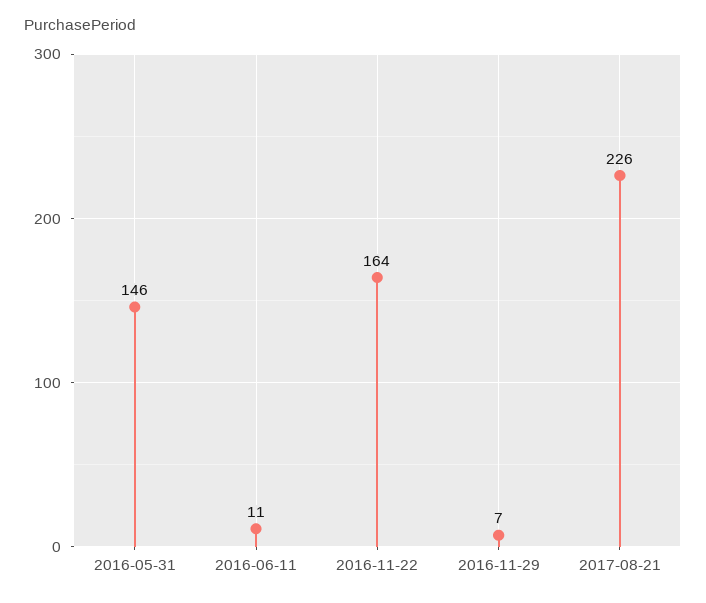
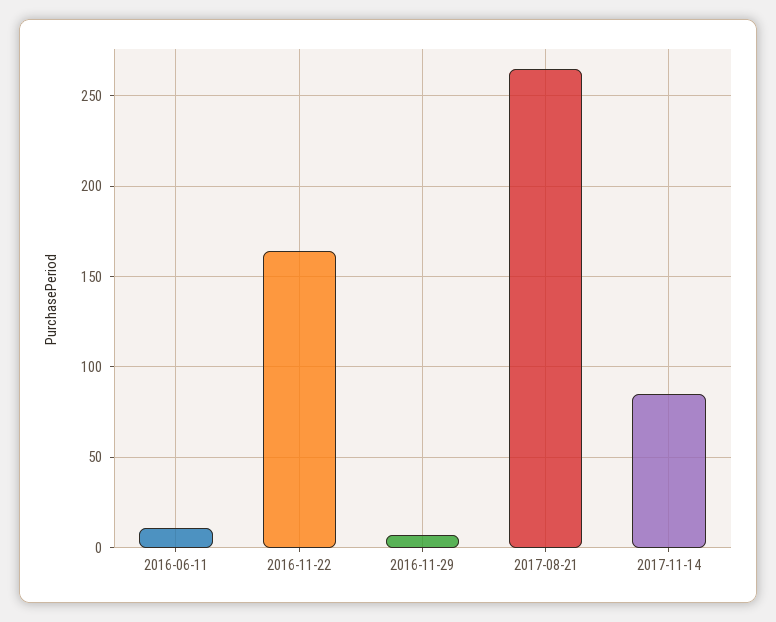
2016-05-31: 146 -> none
2017-08-21: 226 -> 265
2017-11-14: none -> 85

